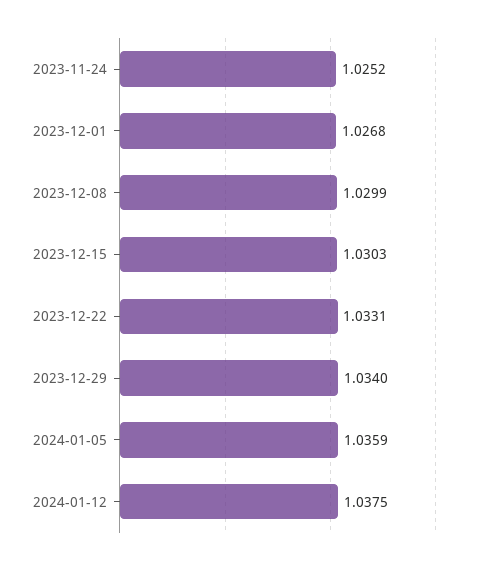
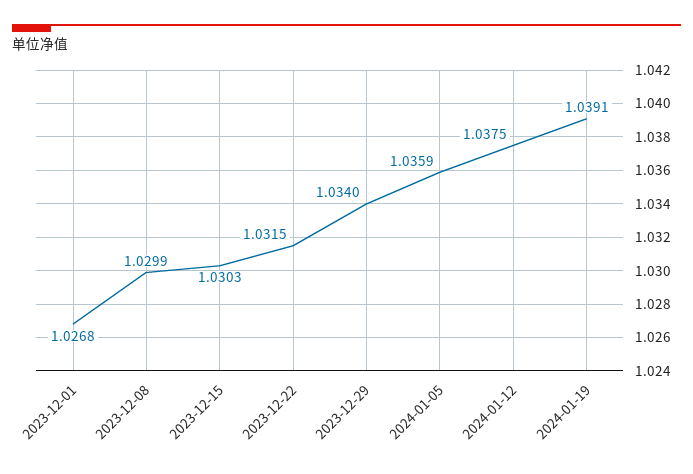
2023-11-24: 1.0252 -> none
2023-12-22: 1.0331 -> 1.0315
2024-01-19: none -> 1.0391

